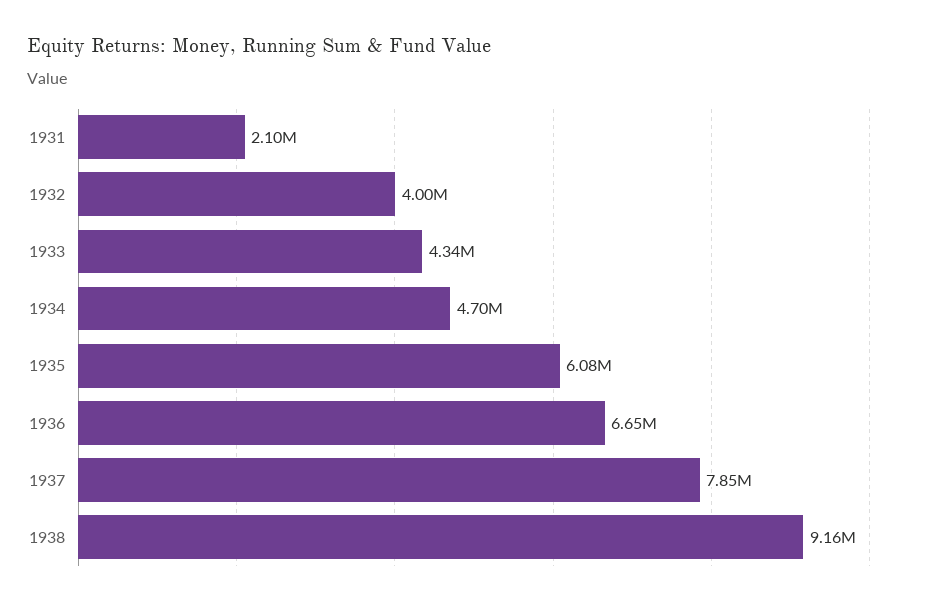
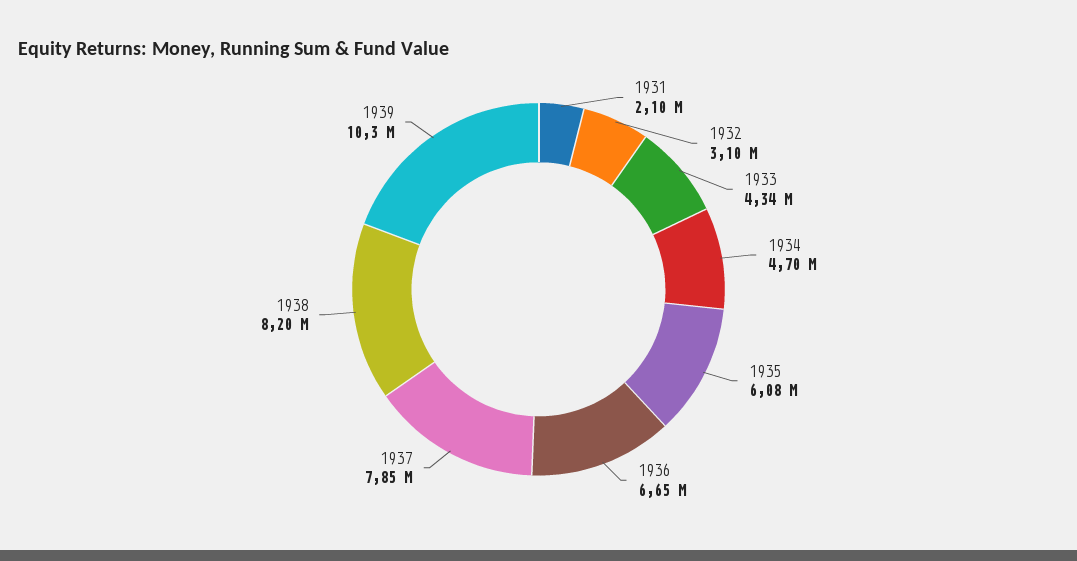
1932: 4000000 -> 3100000
1938: 9160000 -> 8200000
1939: none -> 10300000

